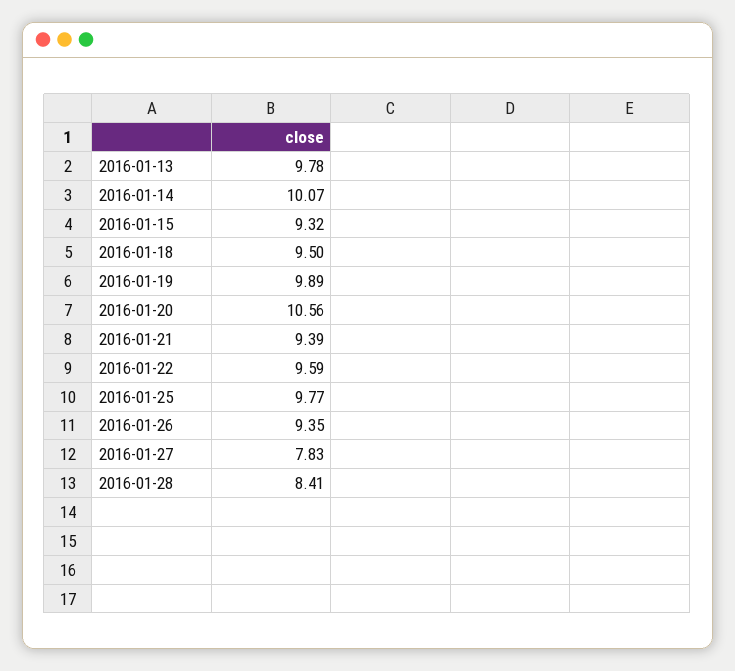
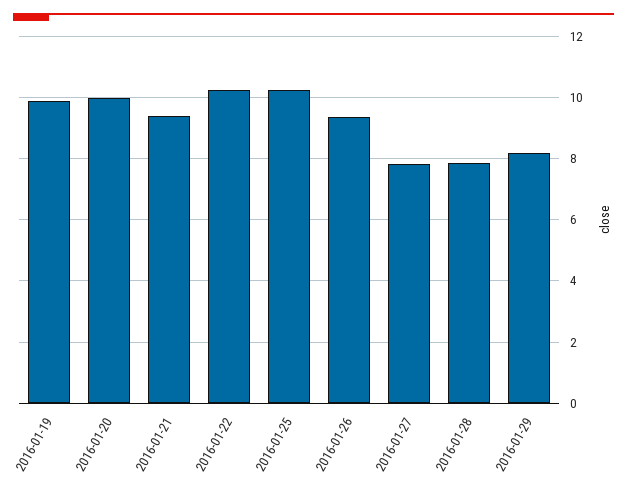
2016-01-13: 9.78 -> none
2016-01-14: 10.07 -> none
2016-01-15: 9.32 -> none
2016-01-18: 9.5 -> none
2016-01-20: 10.56 -> 10
2016-01-22: 9.59 -> 10.2
2016-01-25: 9.77 -> 10.2
2016-01-28: 8.41 -> 7.8
2016-01-29: none -> 8.2

